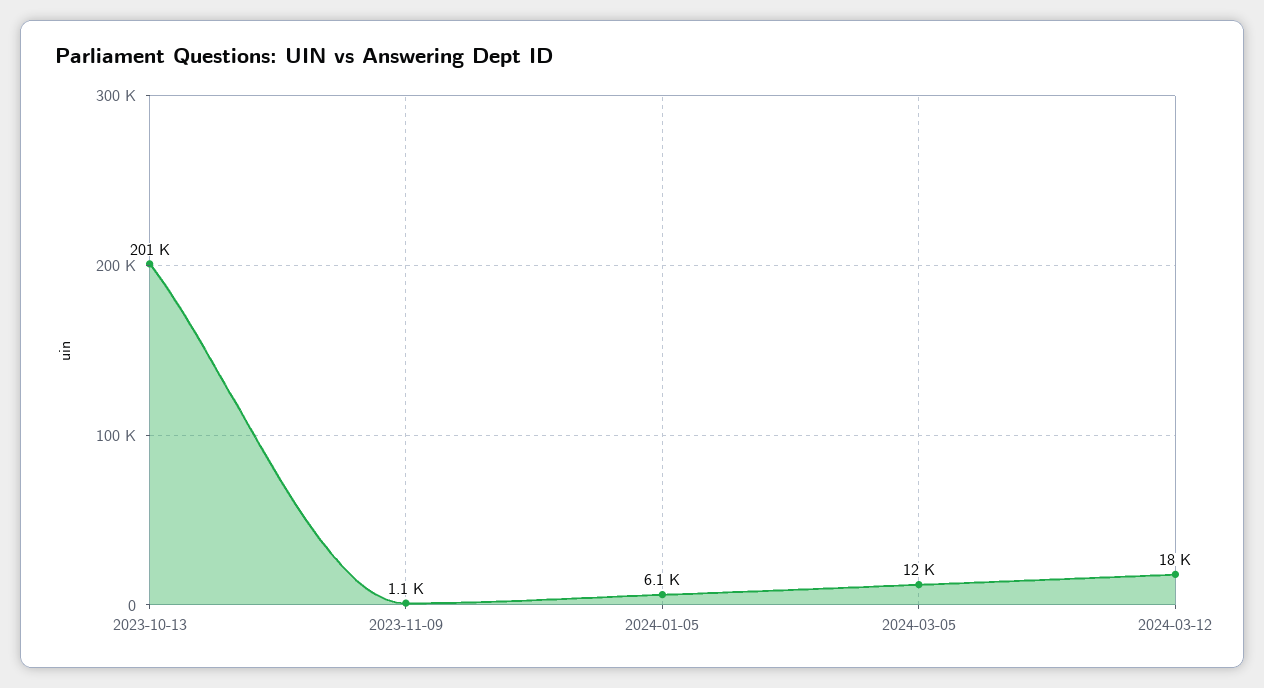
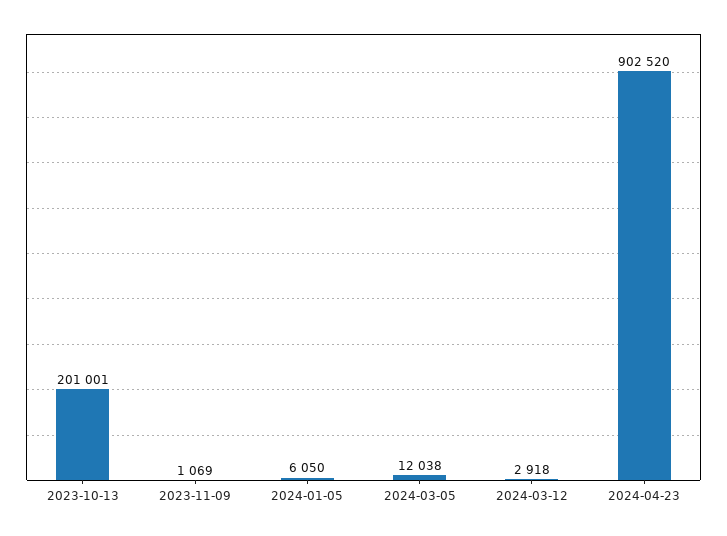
2024-03-12: 18000 -> 2918
2024-04-23: none -> 902520

